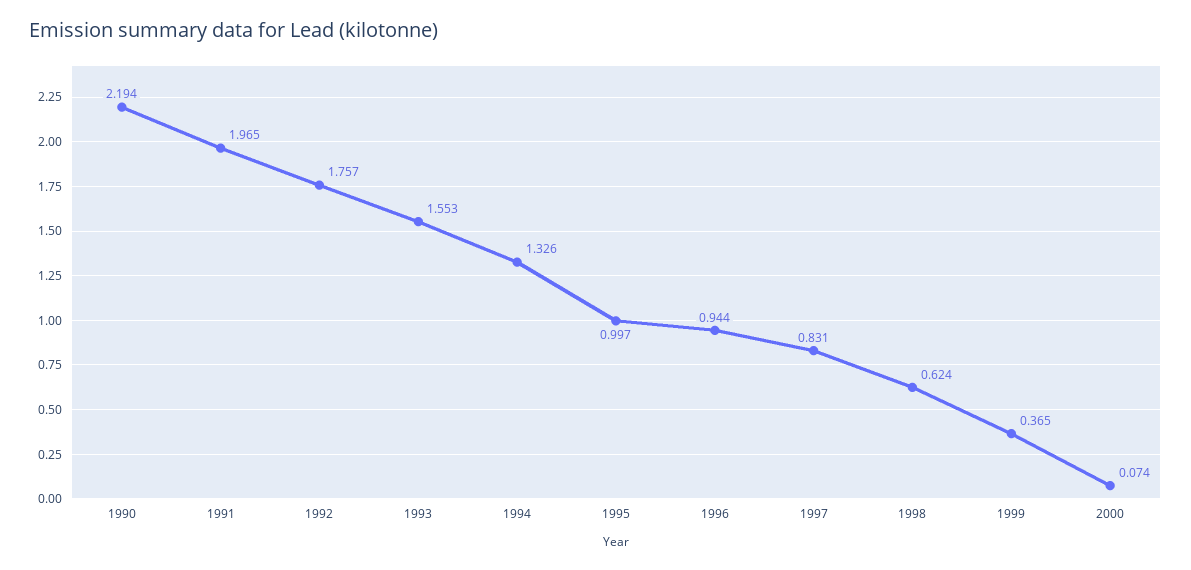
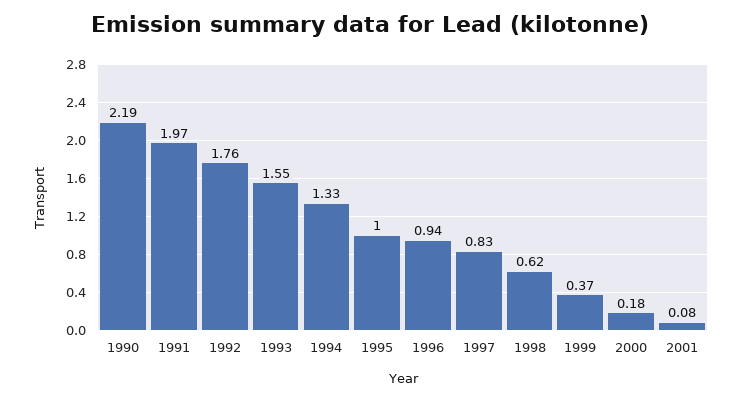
2000: 0.074 -> 0.18
2001: none -> 0.08

